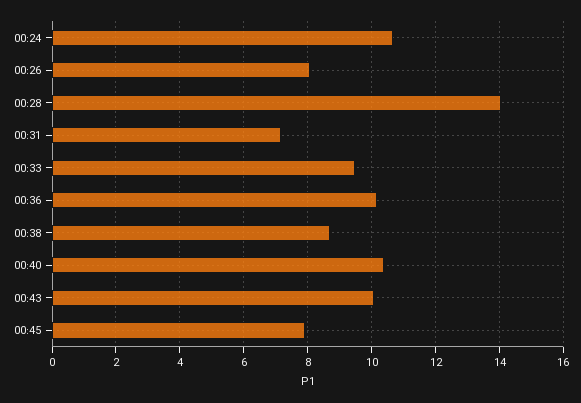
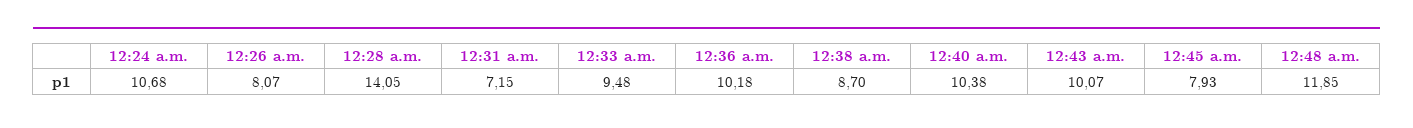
12:48 a.m.: none -> 11.85

